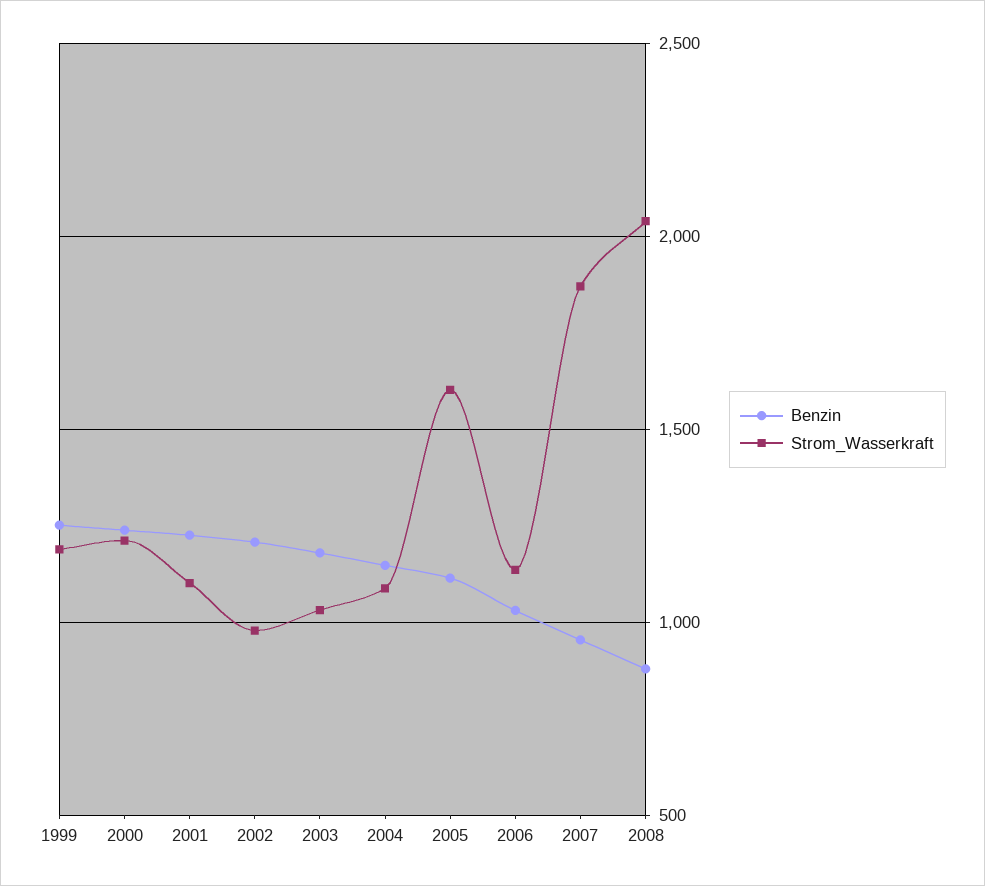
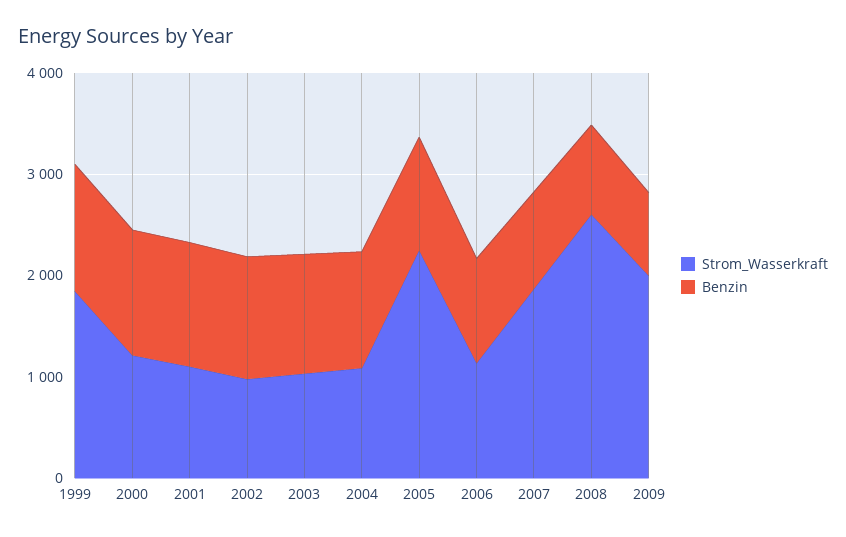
Strom_Wasserkraft, 1999: 1200 -> 1800
Strom_Wasserkraft, 2005: 1600 -> 2200
Strom_Wasserkraft, 2008: 2050 -> 2600
Strom_Wasserkraft, 2009: none -> 2000
Benzin, 2009: none -> 800

